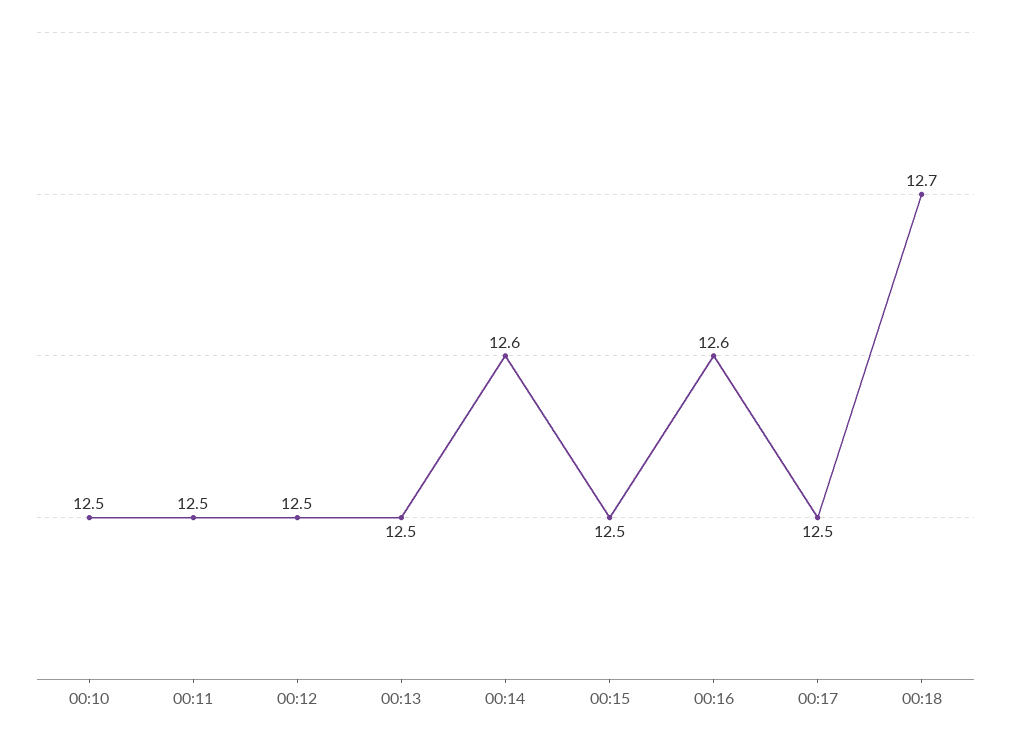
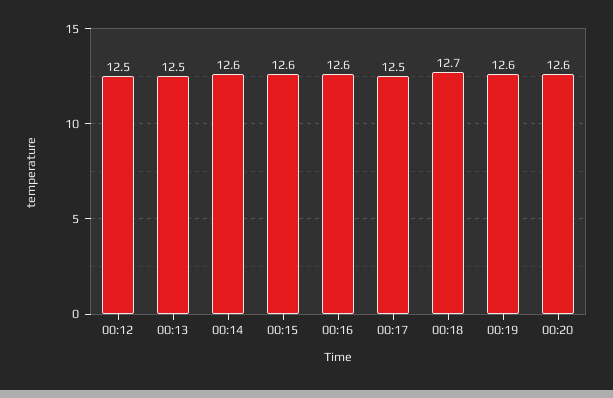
00:10: 12.5 -> none
00:11: 12.5 -> none
00:15: 12.5 -> 12.6
00:19: none -> 12.6
00:20: none -> 12.6

